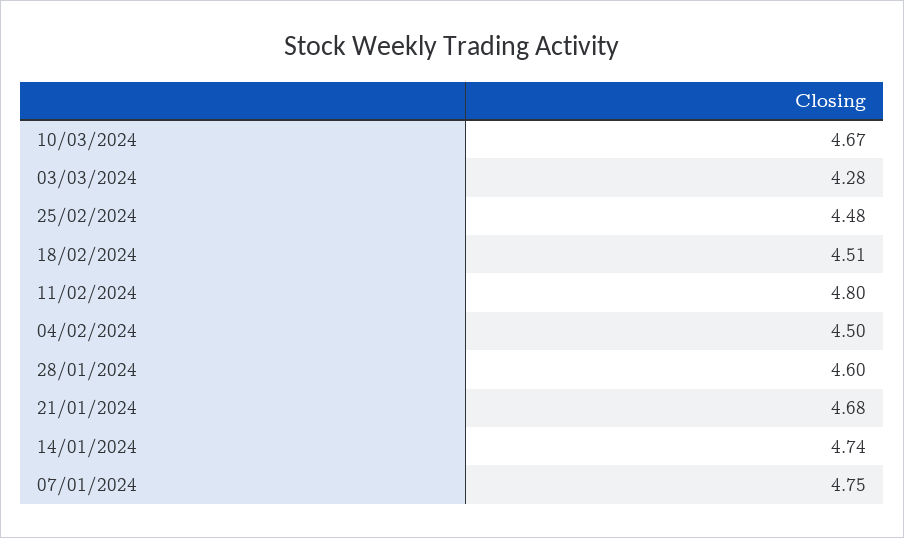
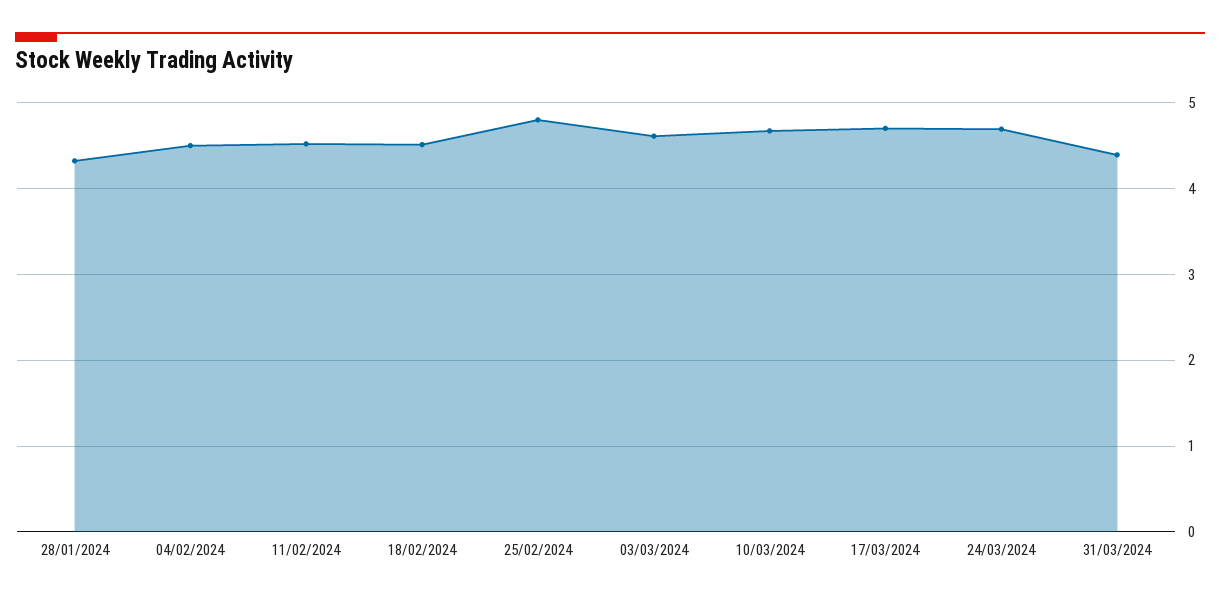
03/03/2024: 4.28 -> 4.6
25/02/2024: 4.48 -> 4.8
11/02/2024: 4.8 -> 4.5
28/01/2024: 4.6 -> 4.3
21/01/2024: 4.68 -> none
14/01/2024: 4.74 -> none
07/01/2024: 4.75 -> none
17/03/2024: none -> 4.7
24/03/2024: none -> 4.7
31/03/2024: none -> 4.4

